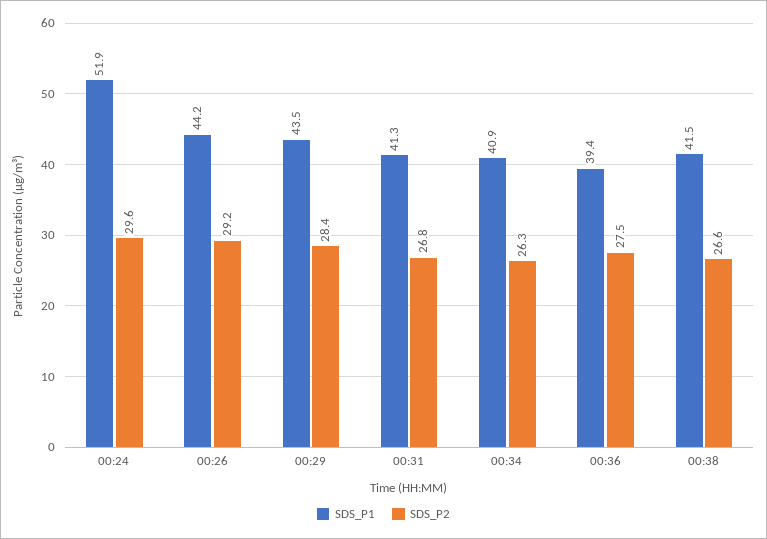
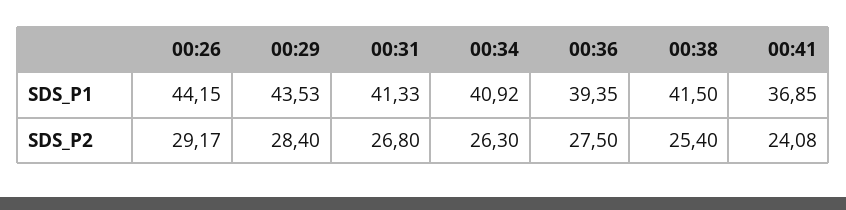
SDS_P1, 00:24: 51.9 -> none
SDS_P2, 00:24: 29.6 -> none
SDS_P2, 00:38: 26.6 -> 25.4
SDS_P1, 00:41: none -> 36.85
SDS_P2, 00:41: none -> 24.08

